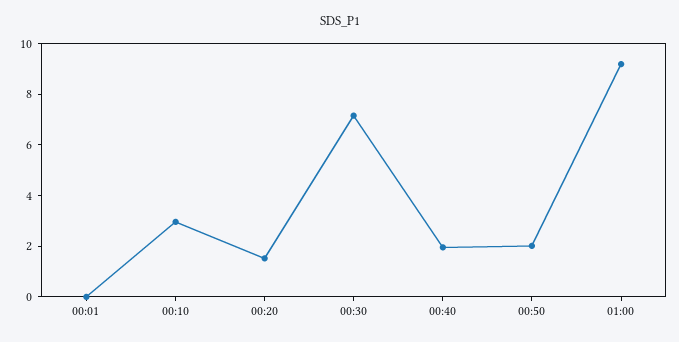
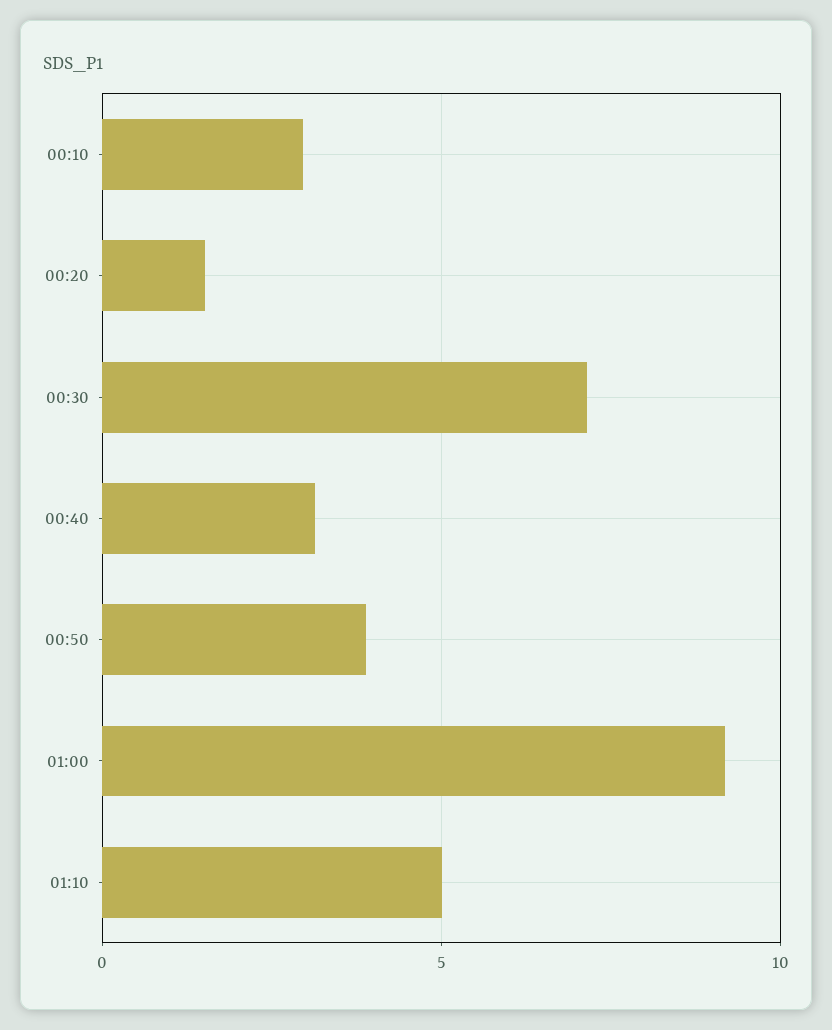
00:01: 0 -> none
00:40: 2 -> 3
00:50: 2 -> 4
01:10: none -> 5

